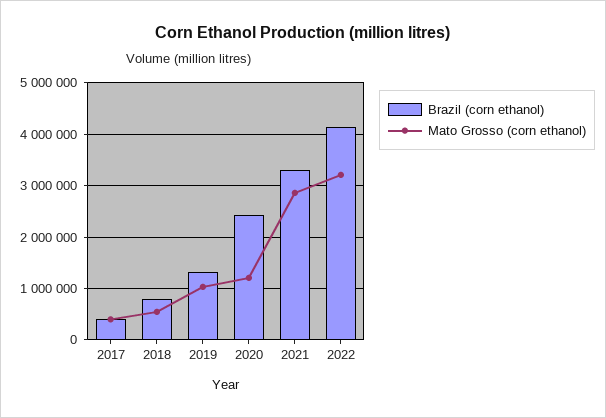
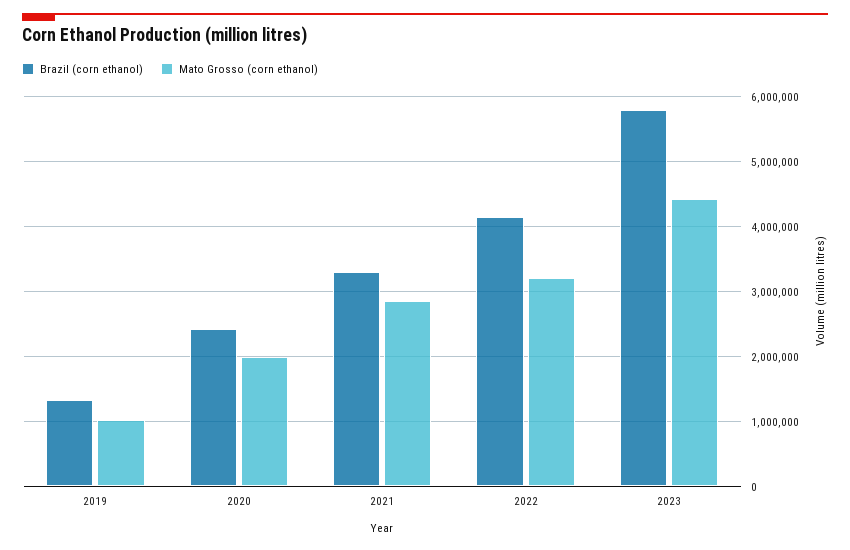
Brazil (corn ethanol), 2017: 400000 -> none
Mato Grosso (corn ethanol), 2017: 400000 -> none
Brazil (corn ethanol), 2018: 800000 -> none
Mato Grosso (corn ethanol), 2018: 600000 -> none
Mato Grosso (corn ethanol), 2020: 1200000 -> 2000000
Brazil (corn ethanol), 2023: none -> 5800000
Mato Grosso (corn ethanol), 2023: none -> 4400000

